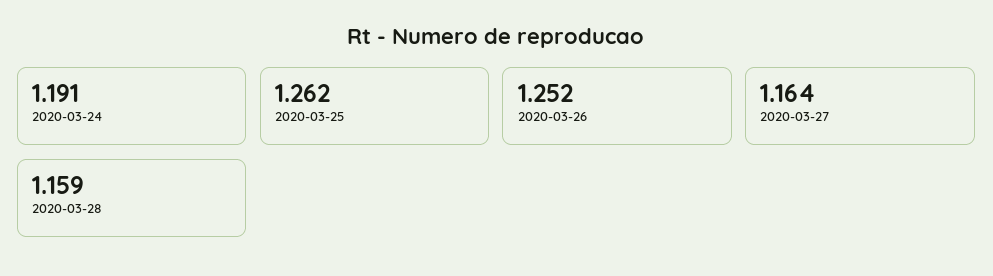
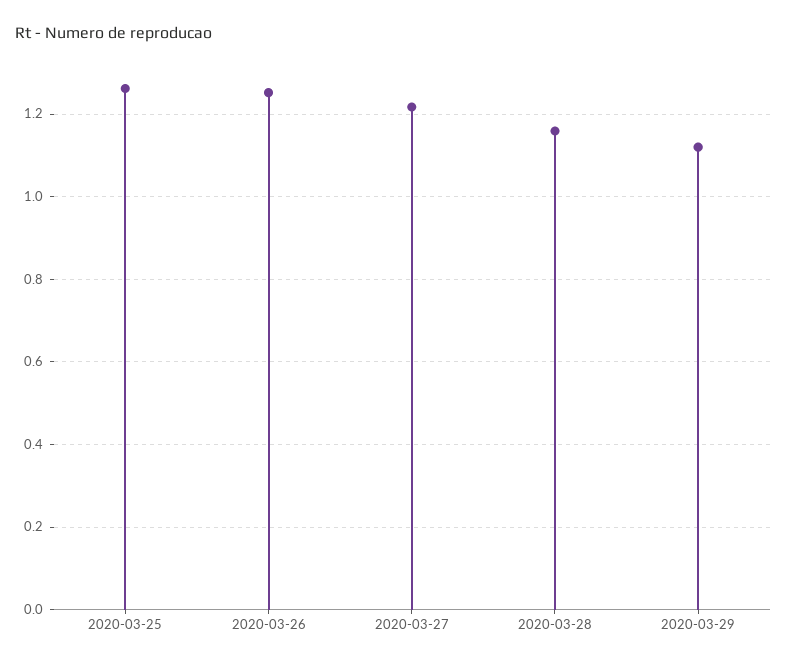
2020-03-24: 1.191 -> none
2020-03-27: 1.164 -> 1.22
2020-03-29: none -> 1.12

